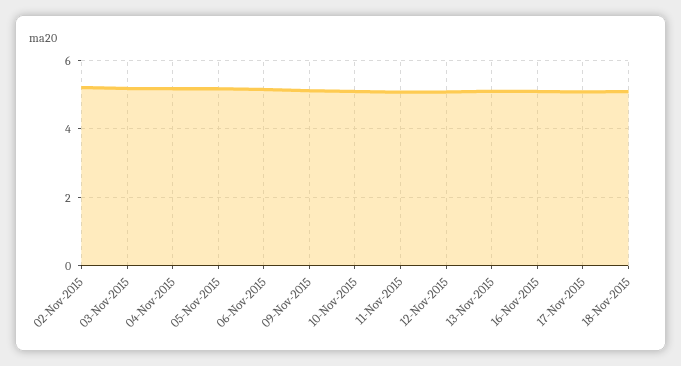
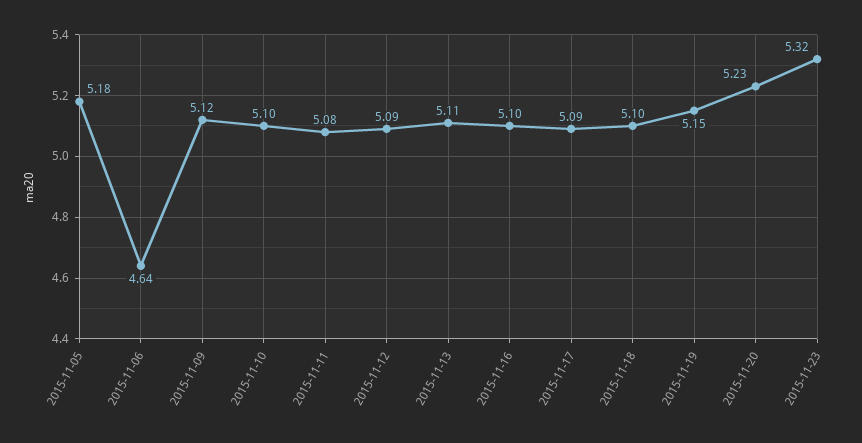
02-Nov-2015: 5.2 -> none
03-Nov-2015: 5.2 -> none
04-Nov-2015: 5.2 -> none
06-Nov-2015: 5.2 -> 4.64
2015-11-19: none -> 5.15
2015-11-20: none -> 5.23
2015-11-23: none -> 5.32

